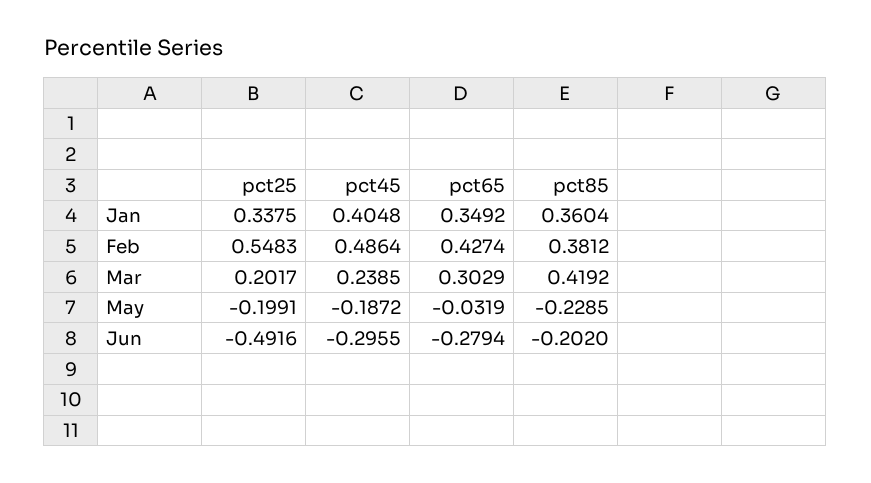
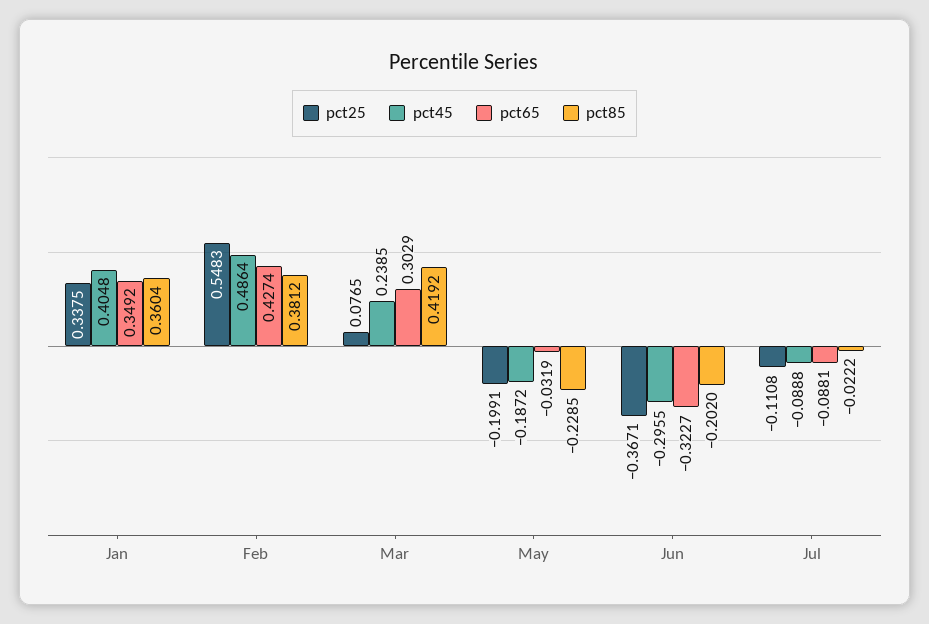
pct25, Mar: 0.2017 -> 0.0765
pct25, Jun: -0.4916 -> -0.3671
pct65, Jun: -0.2794 -> -0.3227
pct25, Jul: none -> -0.1108
pct45, Jul: none -> -0.0888
pct65, Jul: none -> -0.0881
pct85, Jul: none -> -0.0222

